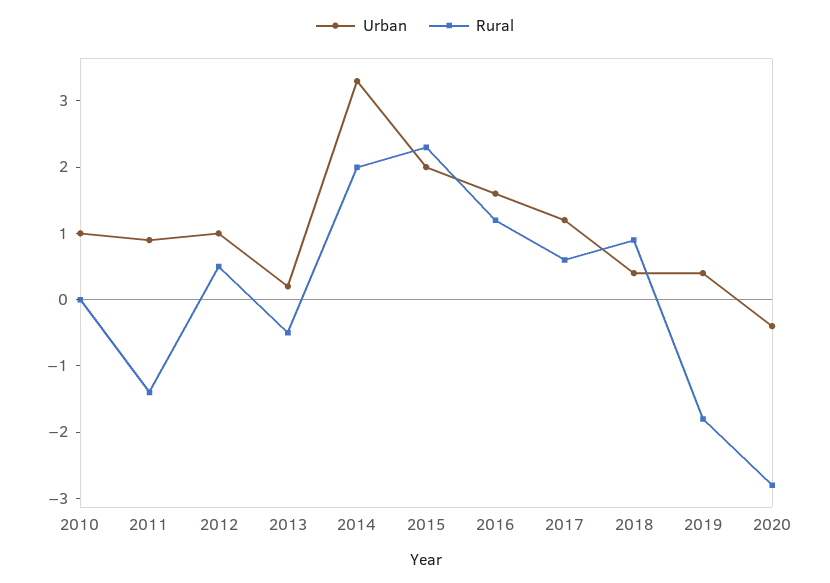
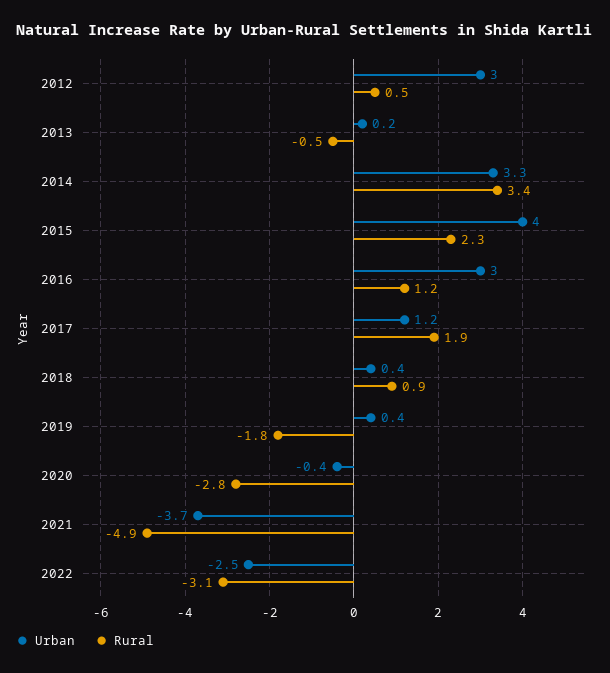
Urban, 2010: 1 -> none
Rural, 2010: 0 -> none
Urban, 2011: 1 -> none
Rural, 2011: -1.5 -> none
Urban, 2012: 1 -> 3
Rural, 2014: 2 -> 3.4
Urban, 2015: 2 -> 4
Urban, 2016: 1.5 -> 3
Rural, 2017: 0.5 -> 1.9
Urban, 2021: none -> -3.7
Rural, 2021: none -> -4.9
Urban, 2022: none -> -2.5
Rural, 2022: none -> -3.1

